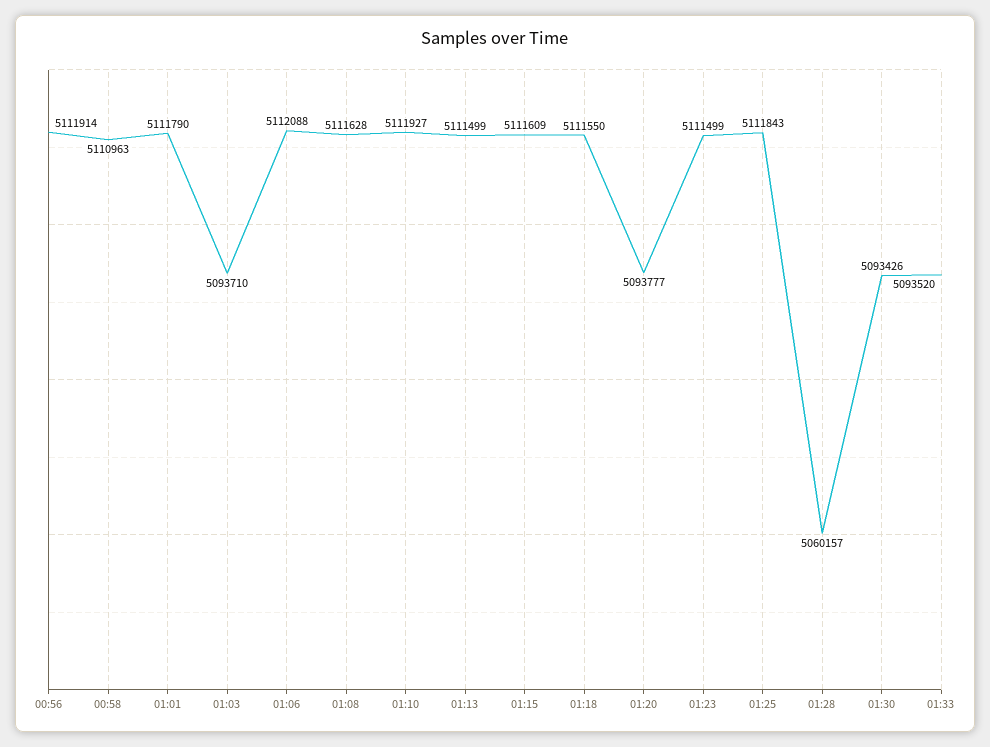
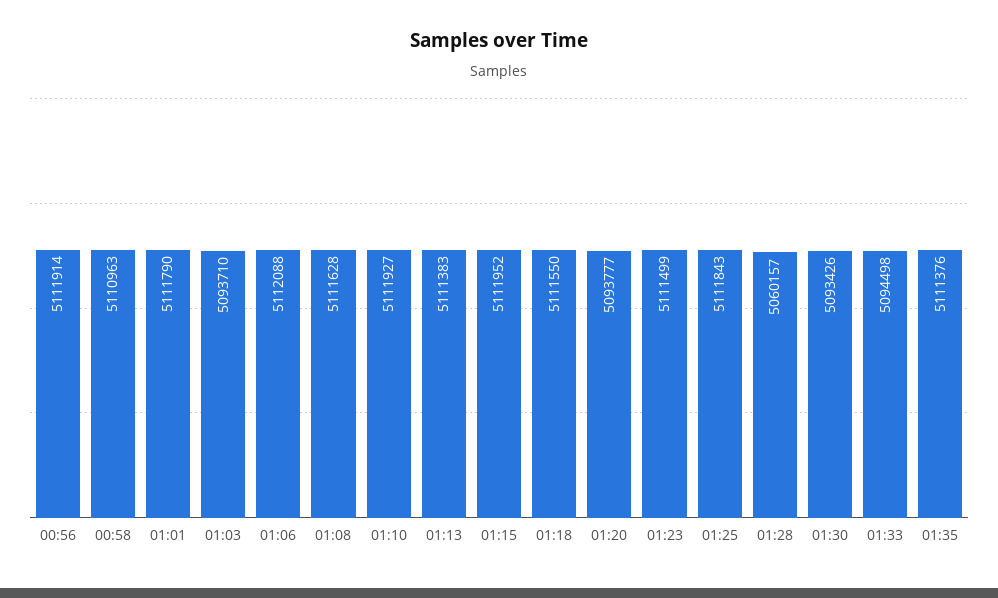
01:13: 5111499 -> 5111383
01:15: 5111609 -> 5111952
01:33: 5093520 -> 5094498
01:35: none -> 5111376

